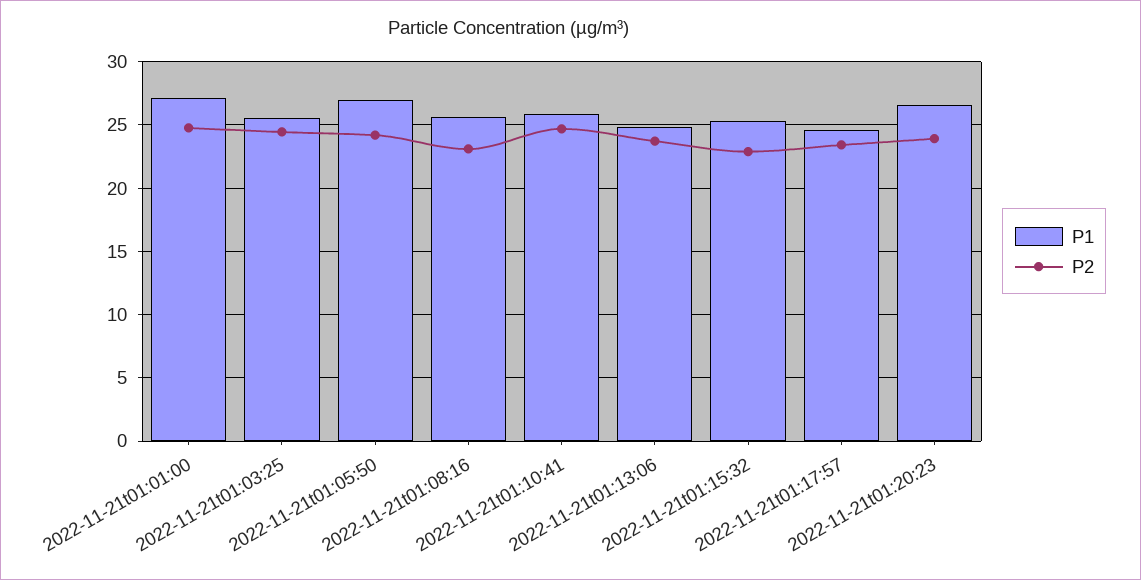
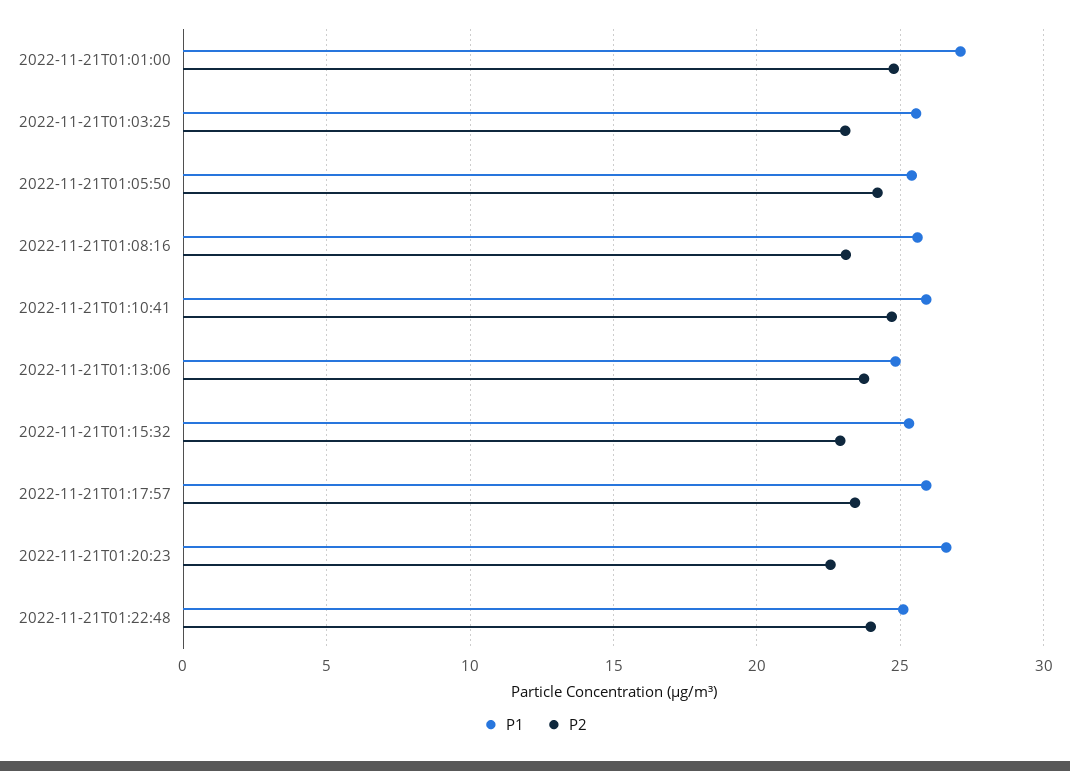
P2, 2022-11-21t01:03:25: 24.5 -> 23
P1, 2022-11-21t01:05:50: 27 -> 25.5
P1, 2022-11-21t01:17:57: 24.5 -> 26
P2, 2022-11-21t01:20:23: 24 -> 22.5
P1, 2022-11-21T01:22:48: none -> 25
P2, 2022-11-21T01:22:48: none -> 24

